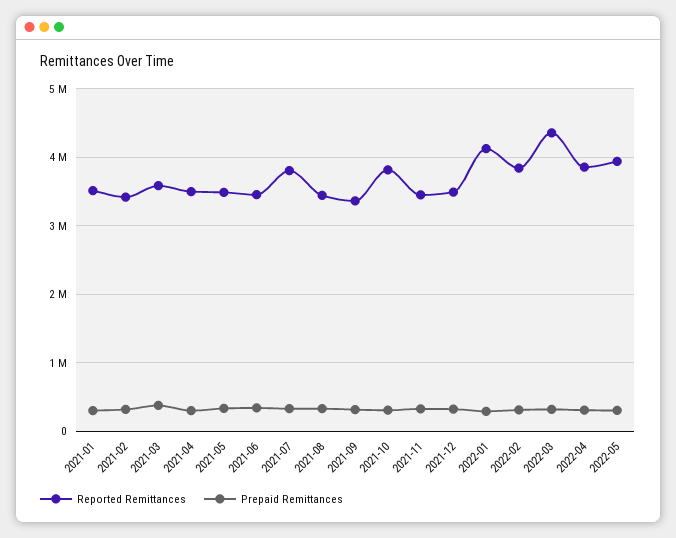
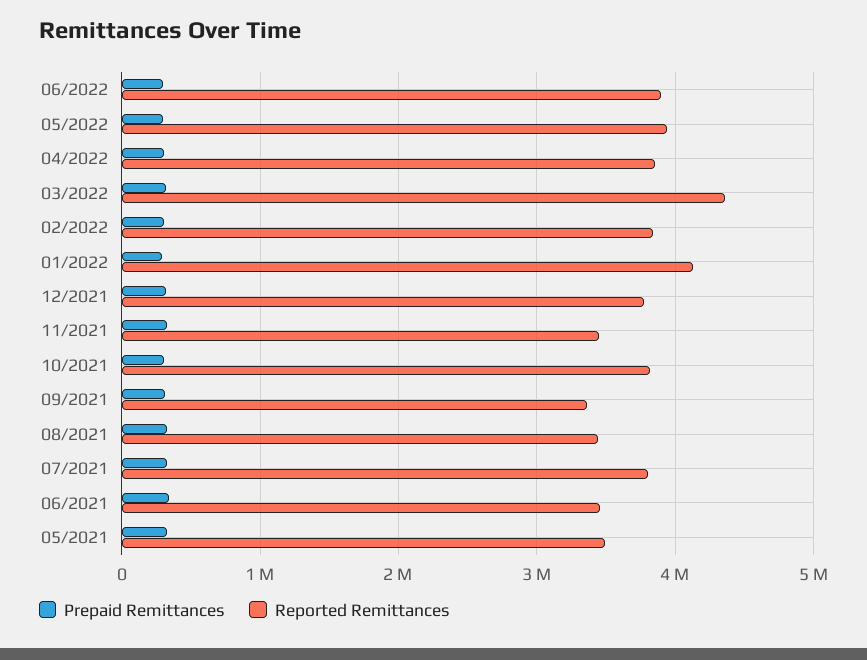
Reported Remittances, 2021-01: 3500000 -> none
Prepaid Remittances, 2021-01: 300000 -> none
Reported Remittances, 2021-02: 3400000 -> none
Prepaid Remittances, 2021-02: 300000 -> none
Reported Remittances, 2021-03: 3600000 -> none
Prepaid Remittances, 2021-03: 400000 -> none
Reported Remittances, 2021-04: 3500000 -> none
Prepaid Remittances, 2021-04: 300000 -> none
Reported Remittances, 2021-12: 3500000 -> 3800000
Prepaid Remittances, 06/2022: none -> 300000
Reported Remittances, 06/2022: none -> 3900000

